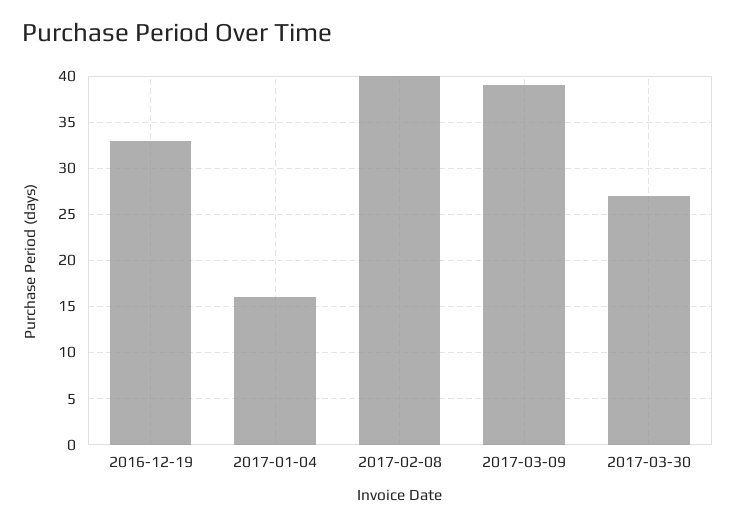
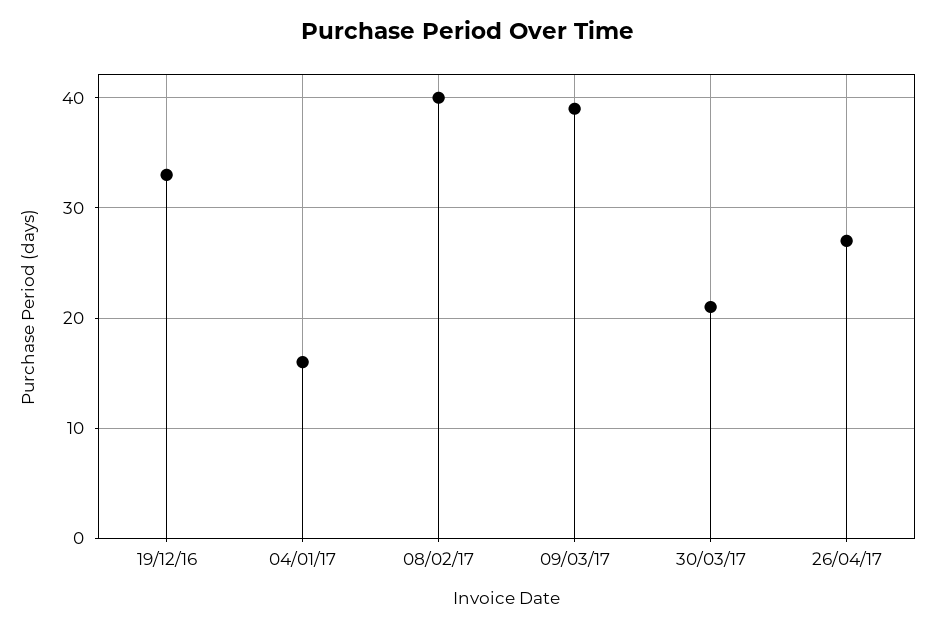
2017-03-30: 27 -> 21
26/04/17: none -> 27

